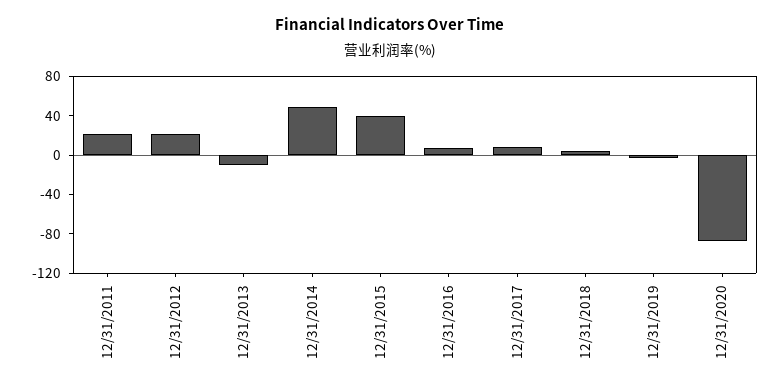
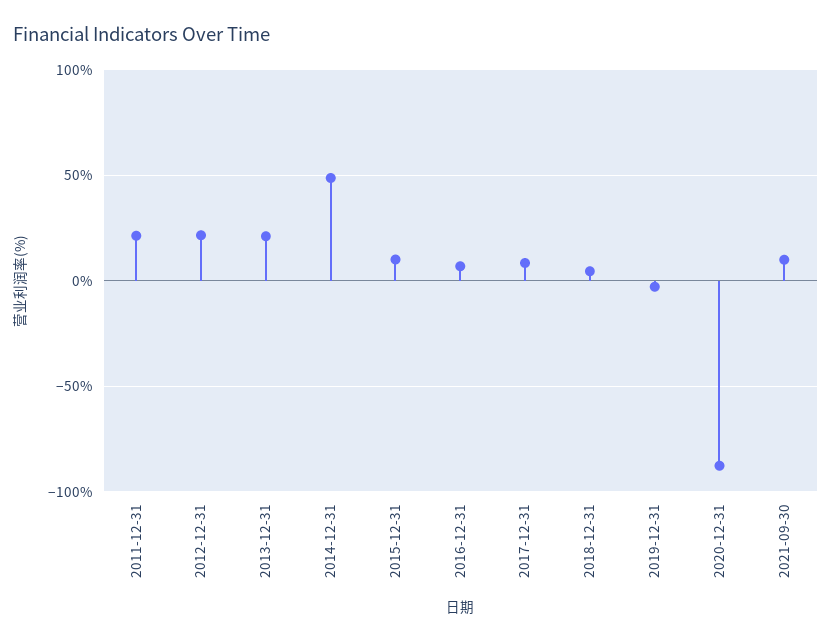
12/31/2013: -10 -> 20
12/31/2015: 40 -> 10
2021-09-30: none -> 10

